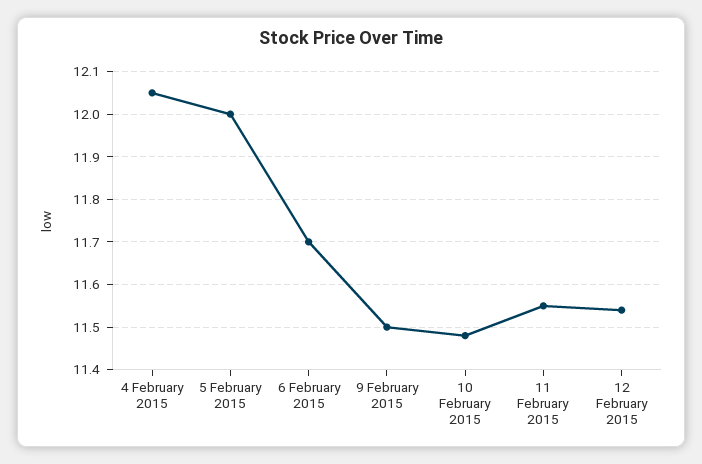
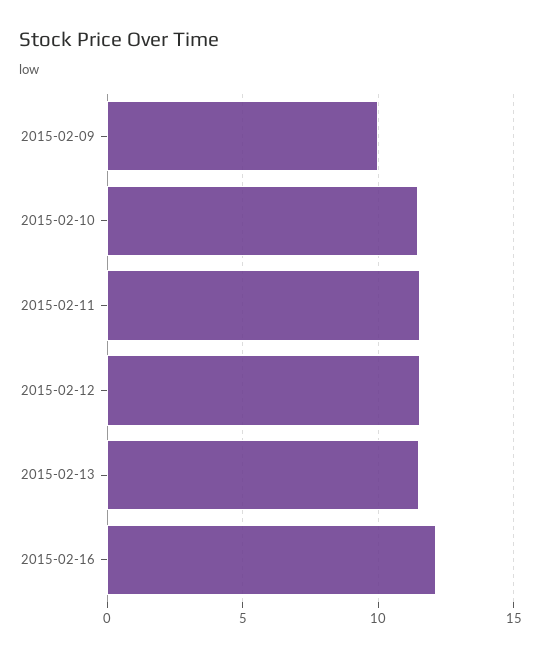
4 February 2015: 12.05 -> none
5 February 2015: 12 -> none
6 February 2015: 11.7 -> none
9 February 2015: 11.5 -> 10
2015-02-13: none -> 11.5
2015-02-16: none -> 12

